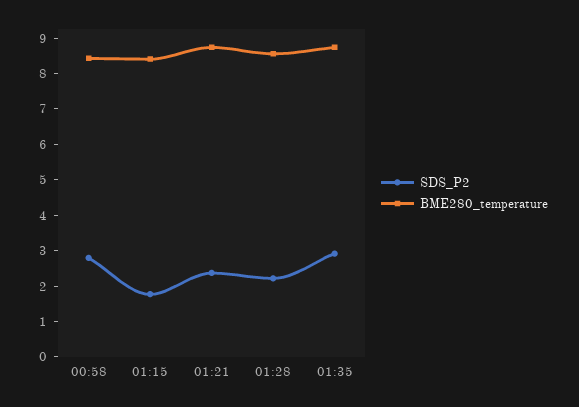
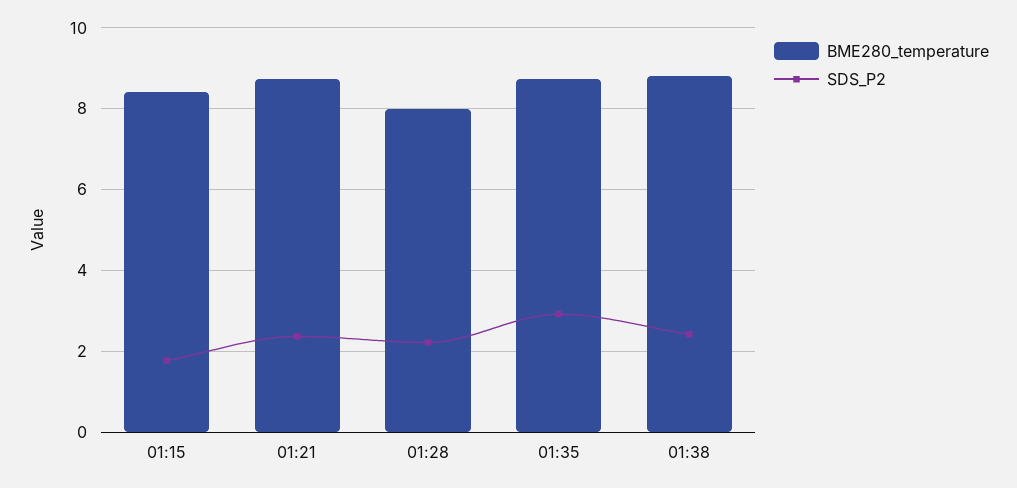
SDS_P2, 00:58: 2.75 -> none
BME280_temperature, 00:58: 8.5 -> none
BME280_temperature, 01:28: 8.5 -> 8
BME280_temperature, 01:38: none -> 8.8
SDS_P2, 01:38: none -> 2.4

